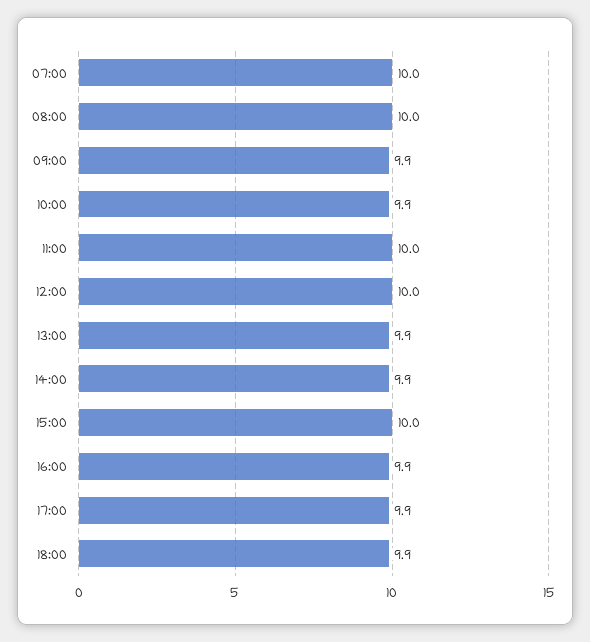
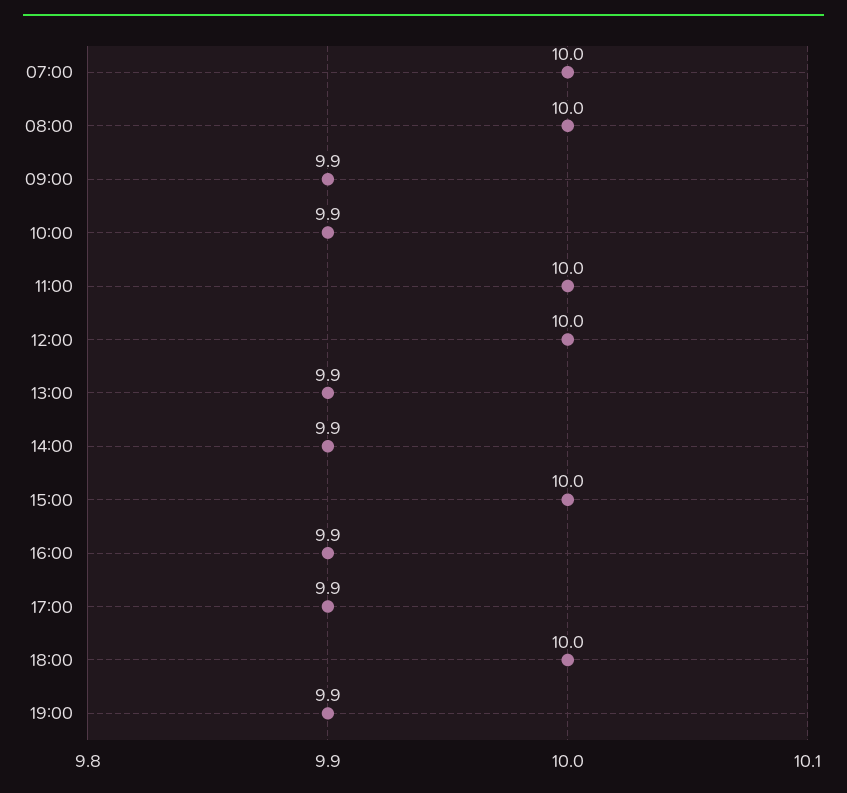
18:00: 9.9 -> 10
19:00: none -> 9.9

